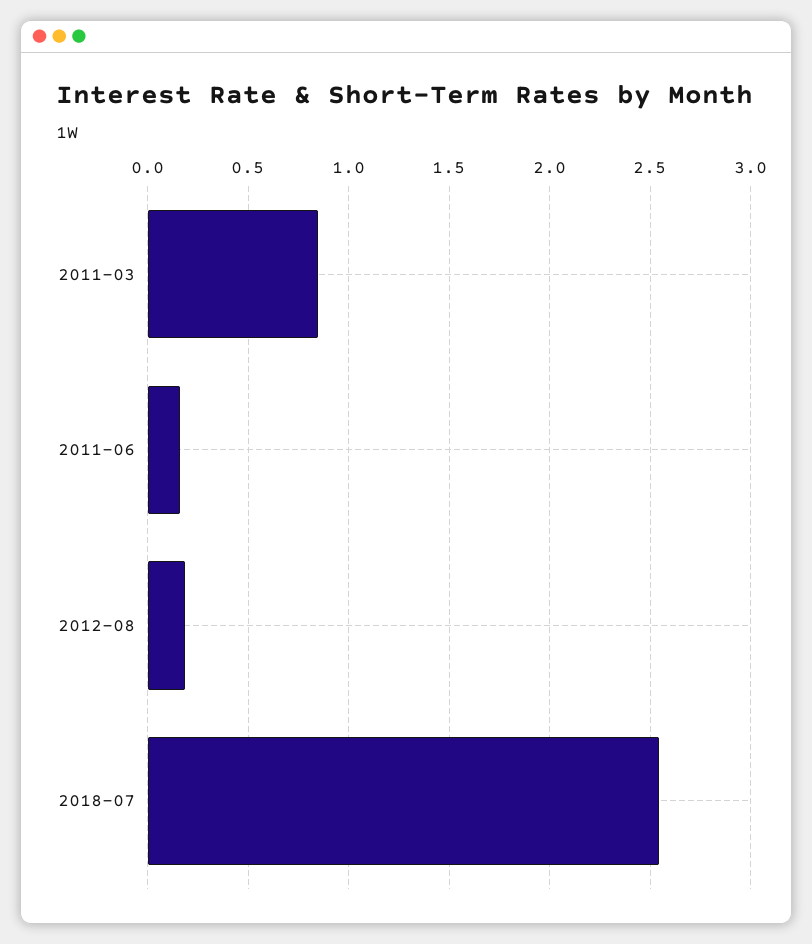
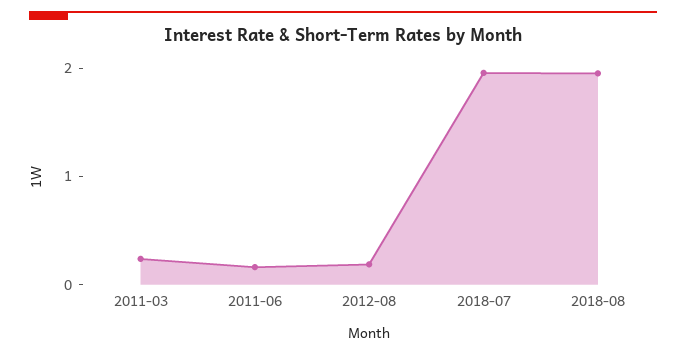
2011-03: 0.85 -> 0.2
2018-07: 2.55 -> 2
2018-08: none -> 2

